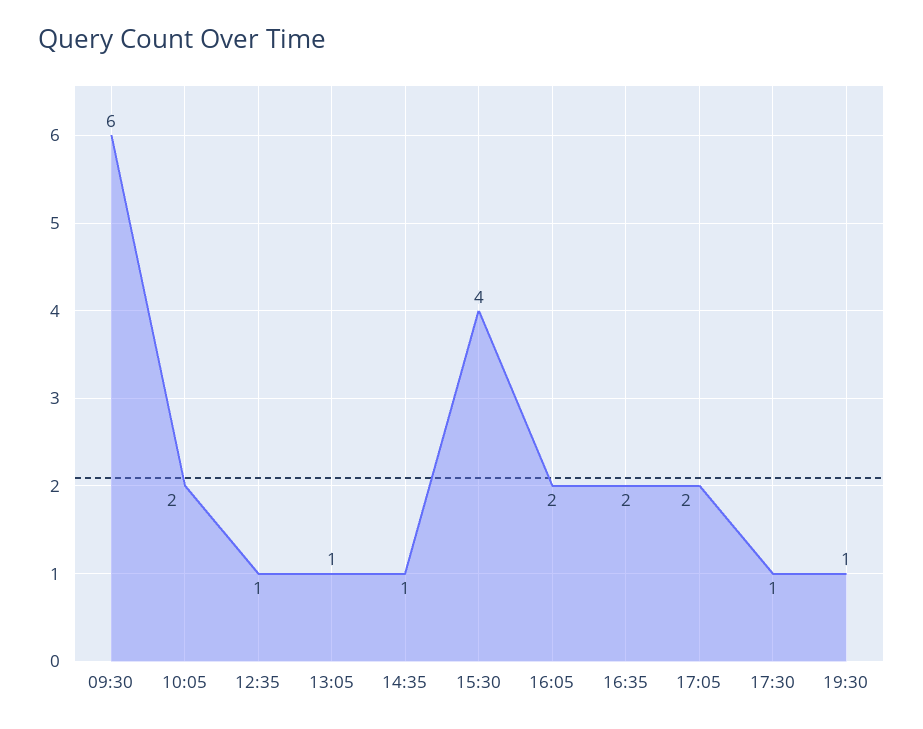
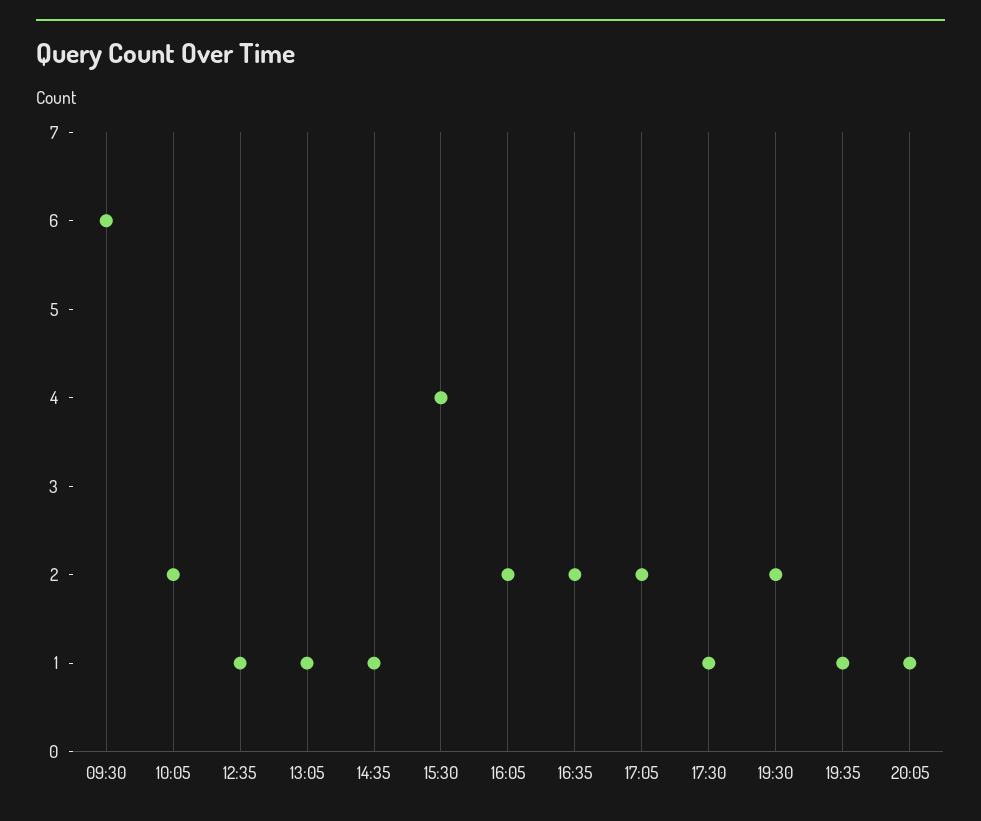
19:30: 1 -> 2
19:35: none -> 1
20:05: none -> 1

